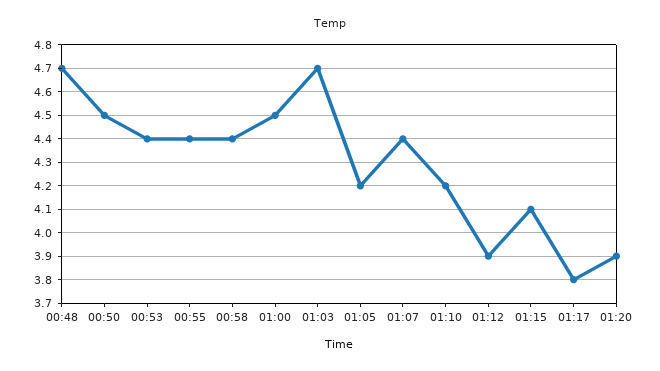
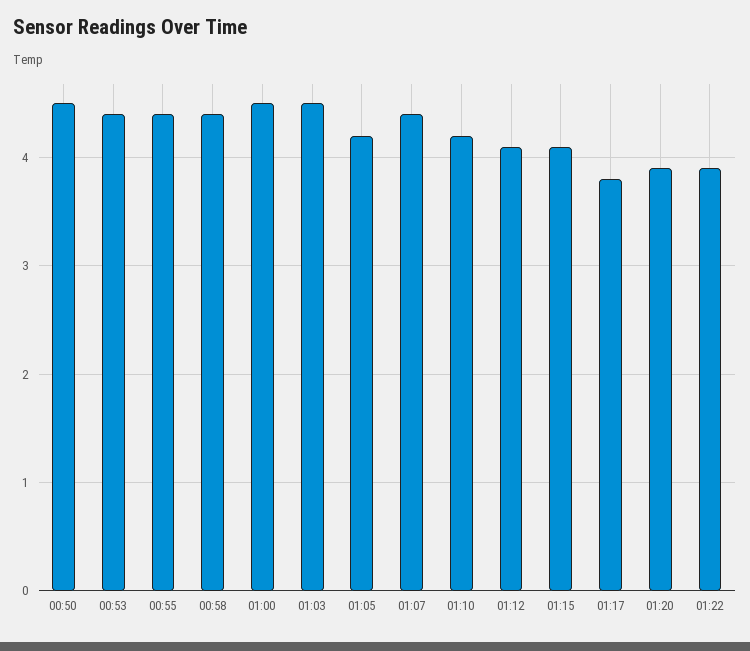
00:48: 4.7 -> none
01:03: 4.7 -> 4.5
01:12: 3.9 -> 4.1
01:22: none -> 3.9

